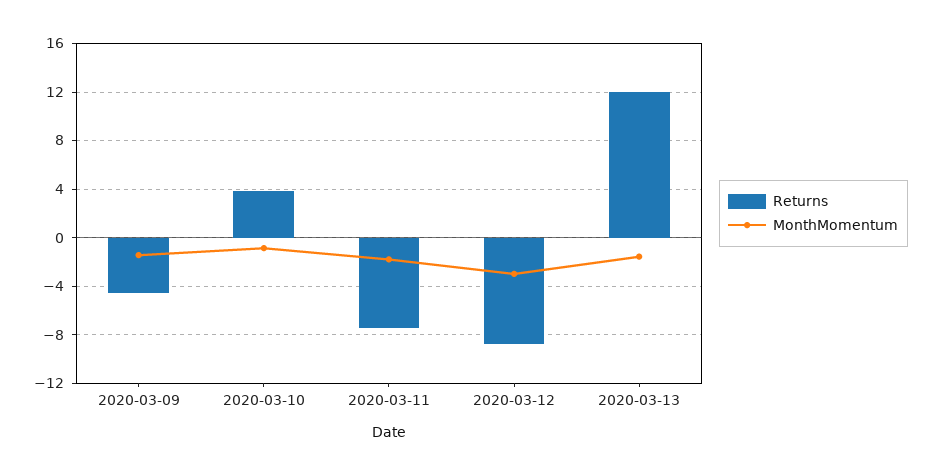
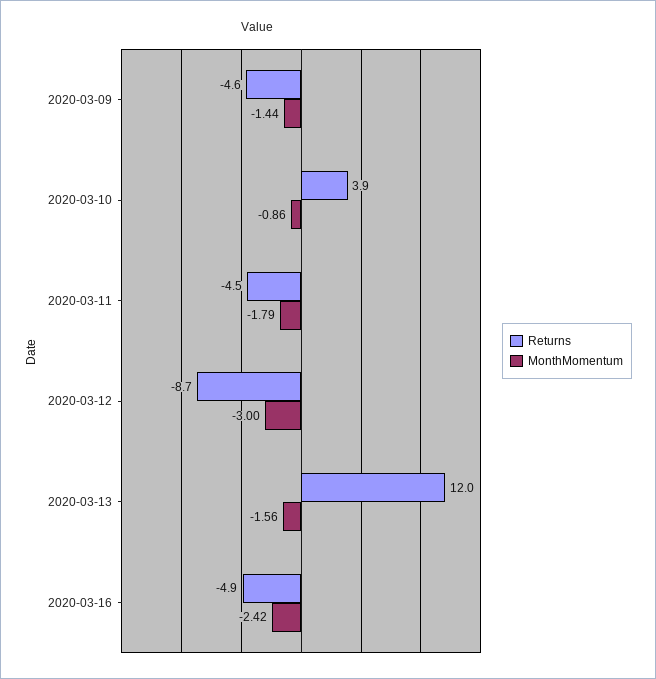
Returns, 2020-03-11: -7.5 -> -4.5
Returns, 2020-03-16: none -> -4.9
MonthMomentum, 2020-03-16: none -> -2.42

